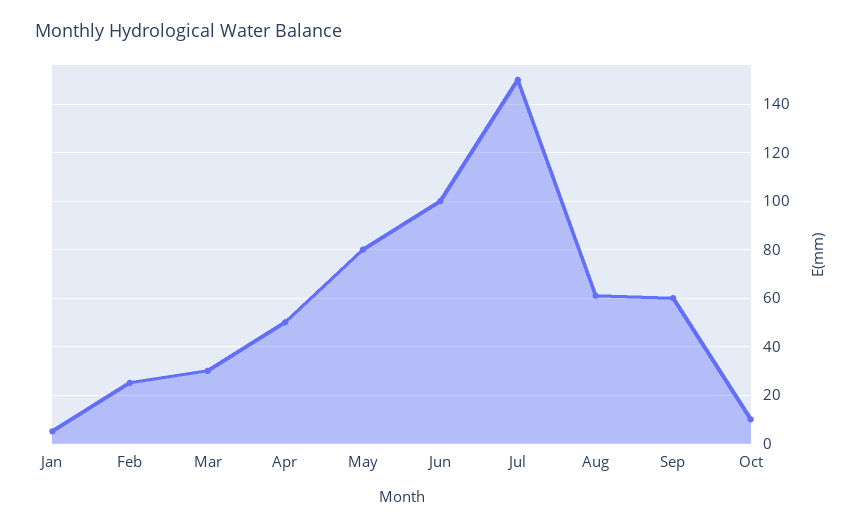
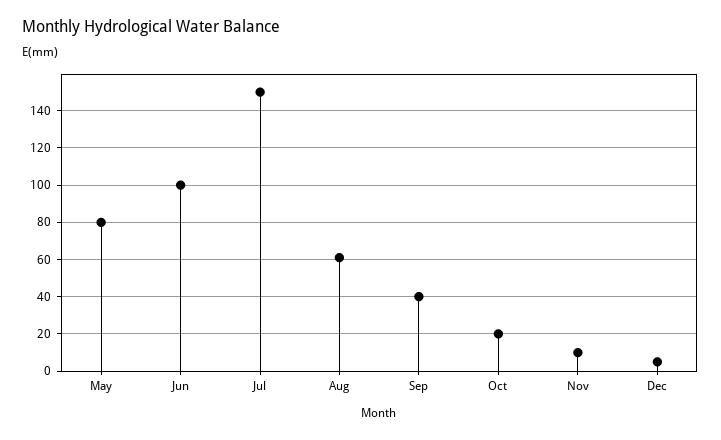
Jan: 5 -> none
Feb: 25 -> none
Mar: 30 -> none
Apr: 50 -> none
Sep: 60 -> 40
Oct: 10 -> 20
Nov: none -> 10
Dec: none -> 5

